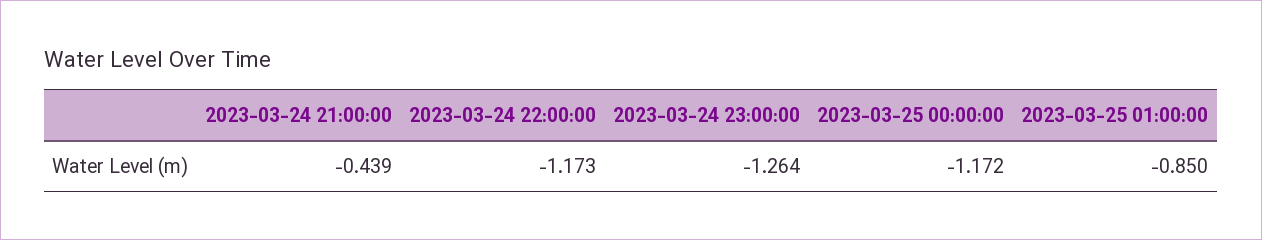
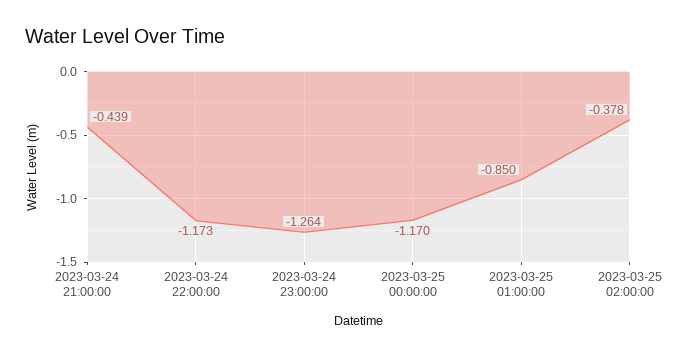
2023-03-25 00:00:00: -1.172 -> -1.17
2023-03-25 02:00:00: none -> -0.378

